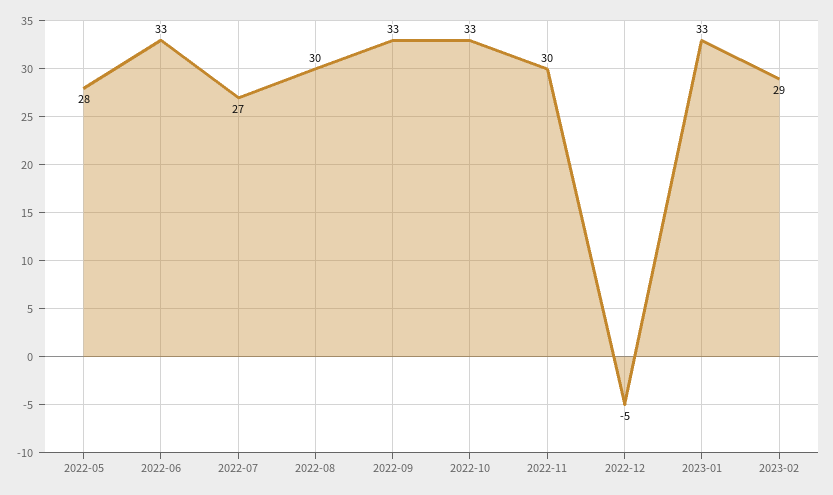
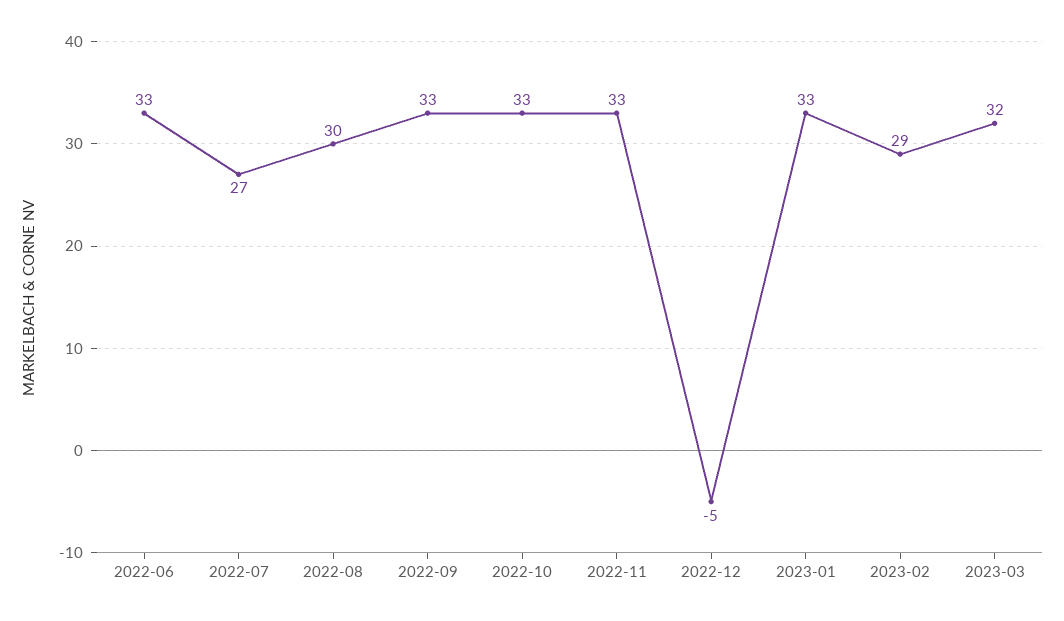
2022-05: 28 -> none
2022-11: 30 -> 33
2023-03: none -> 32

